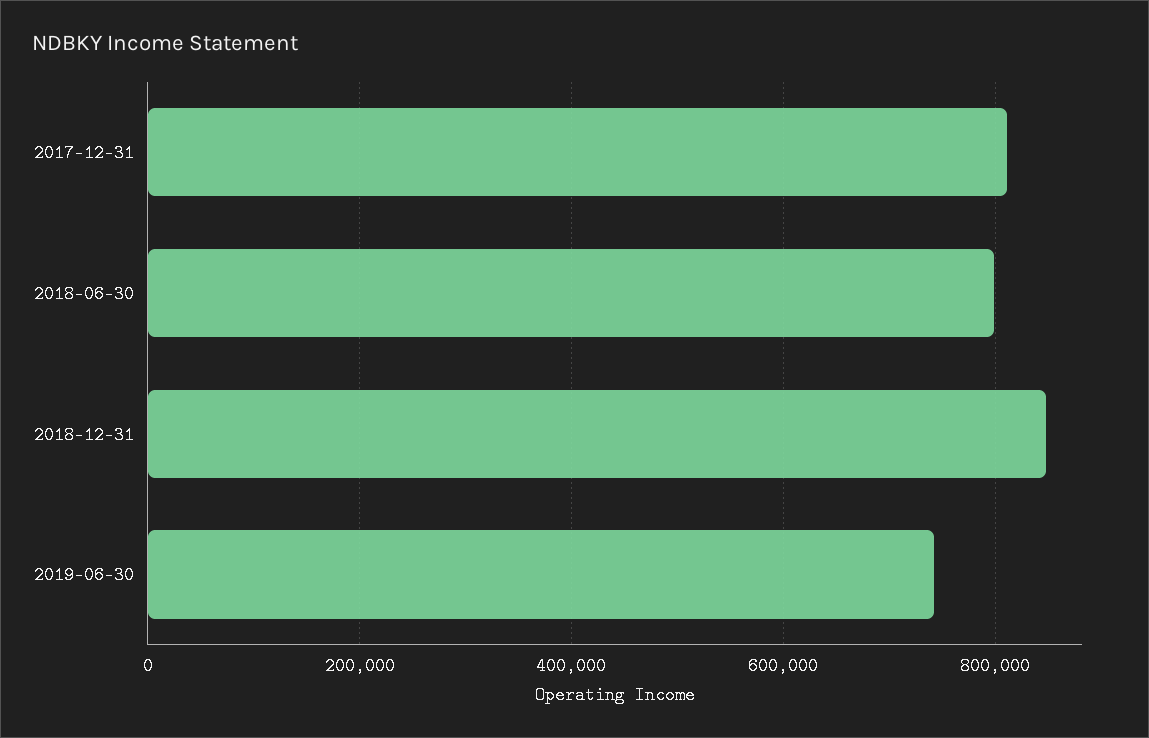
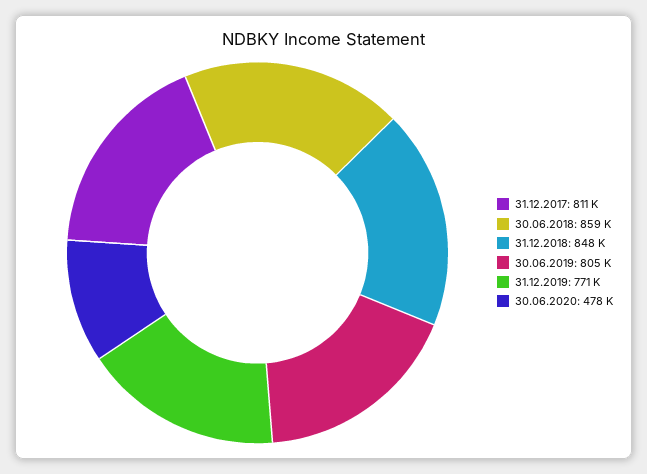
2018-06-30: 800000 -> 859000
2019-06-30: 740000 -> 805000
31.12.2019: none -> 771000
30.06.2020: none -> 478000

